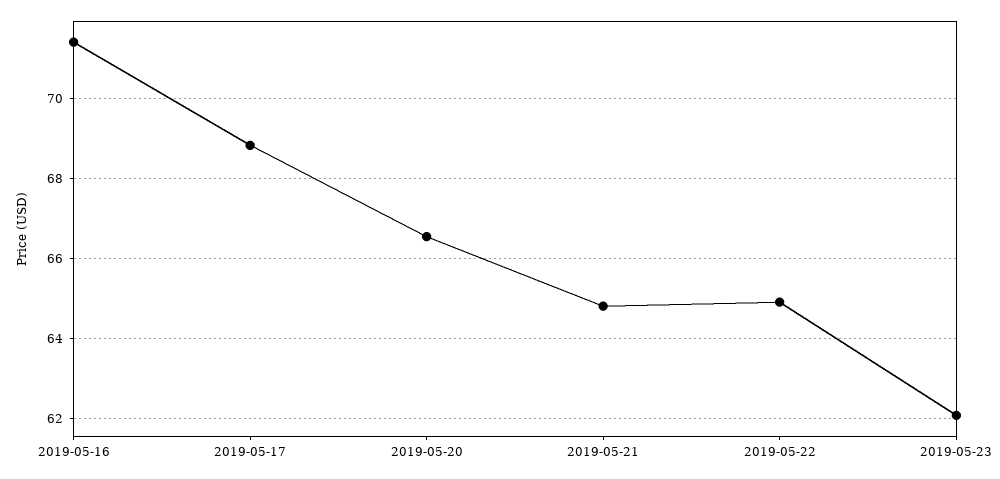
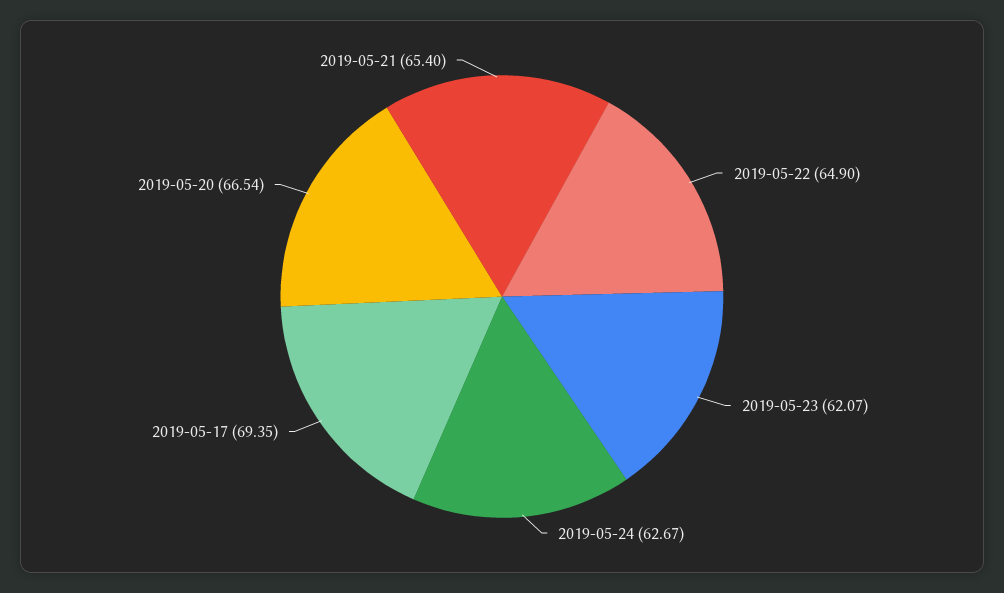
2019-05-16: 71.4 -> none
2019-05-17: 68.8 -> 69.35
2019-05-21: 64.8 -> 65.4
2019-05-24: none -> 62.67

